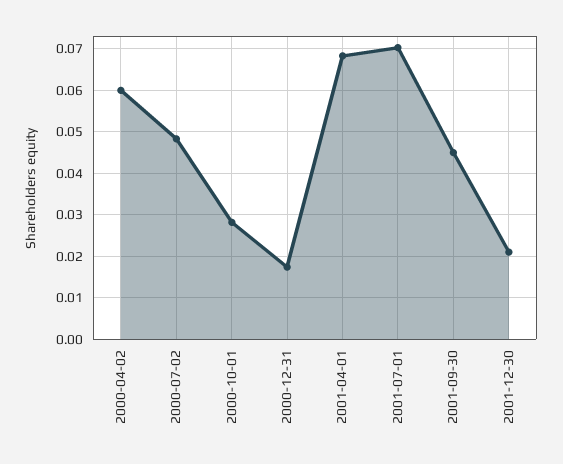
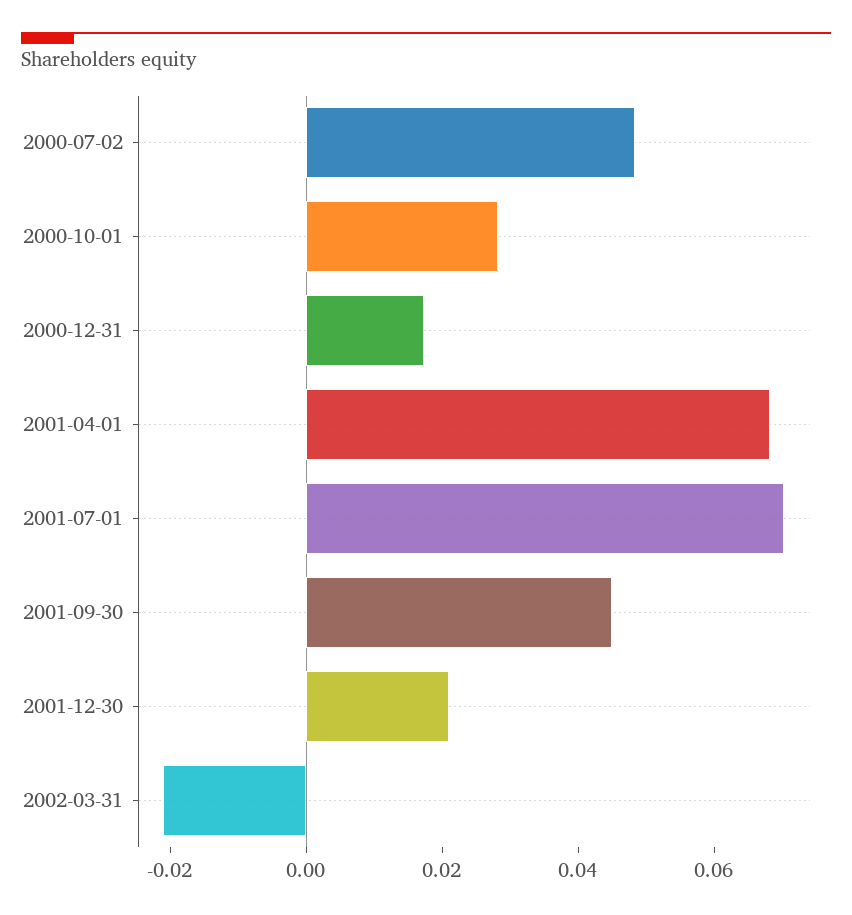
2000-04-02: 0.06 -> none
2002-03-31: none -> -0.02

